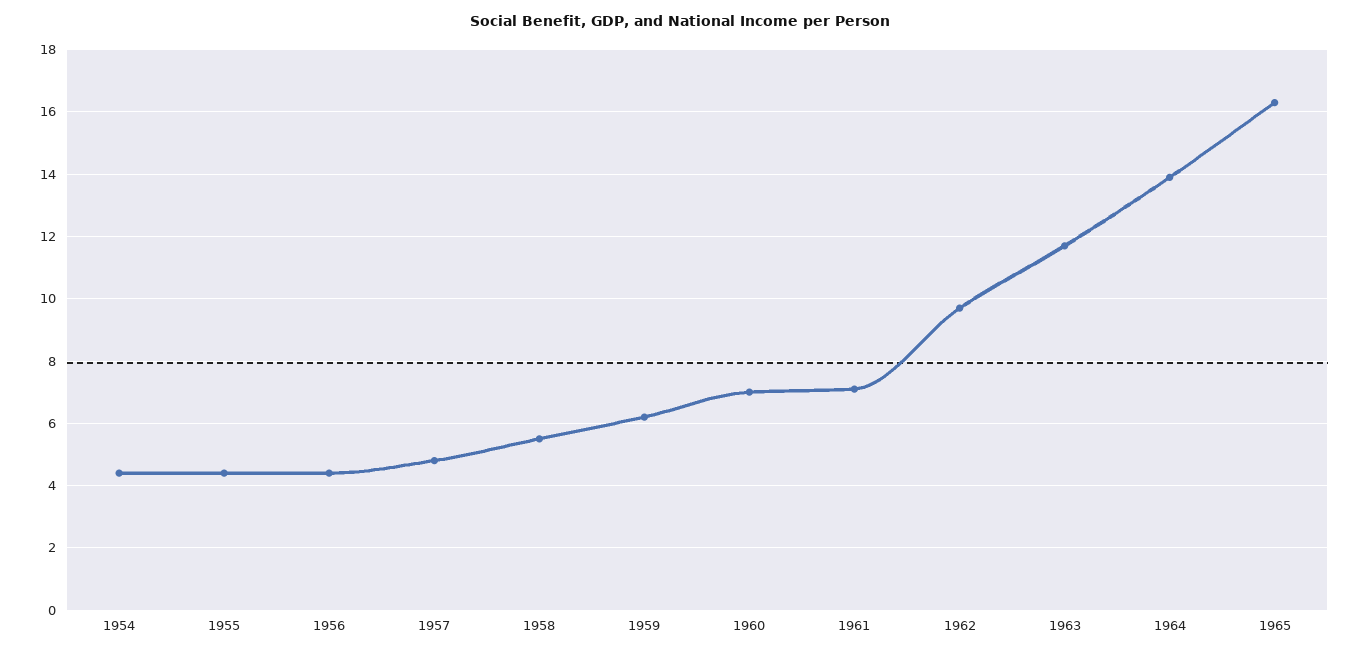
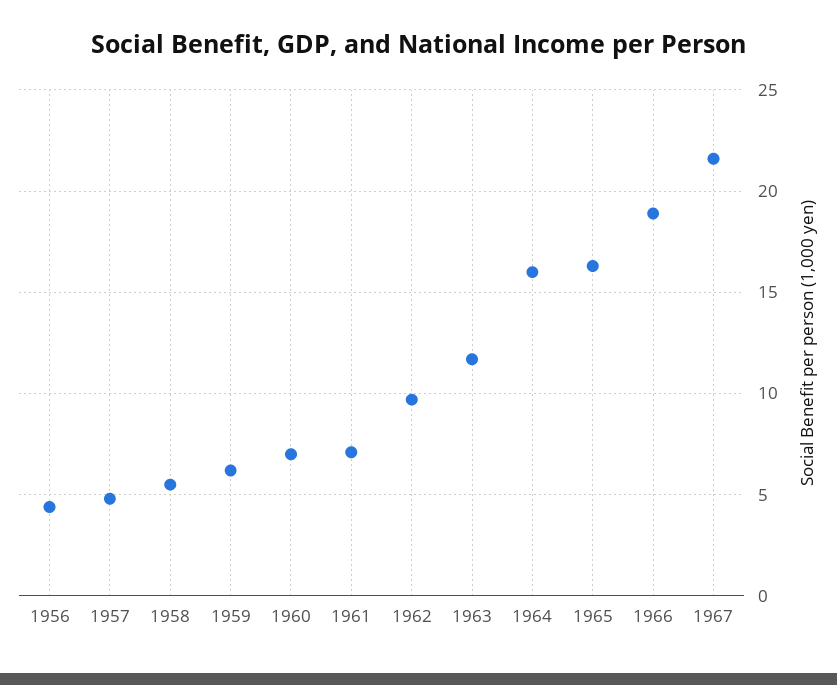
1954: 4.5 -> none
1955: 4.5 -> none
1964: 14 -> 16
1966: none -> 19
1967: none -> 21.5

